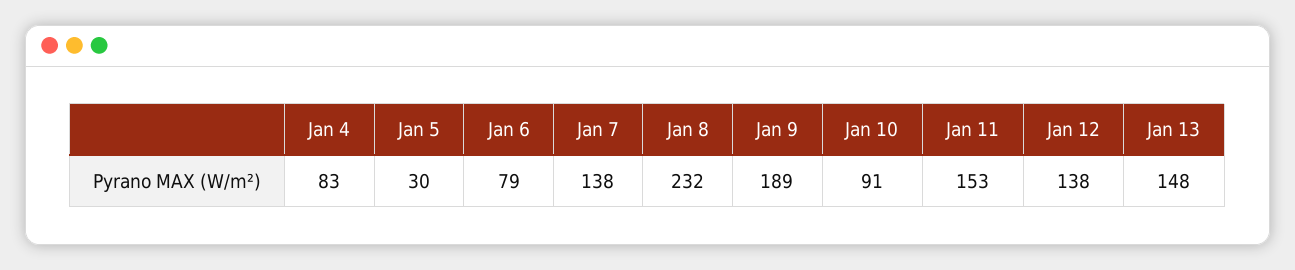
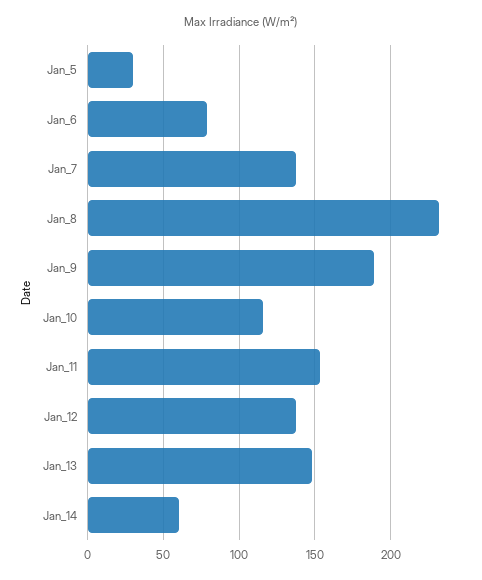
Jan 4: 83 -> none
Jan 10: 91 -> 115
Jan_14: none -> 60

